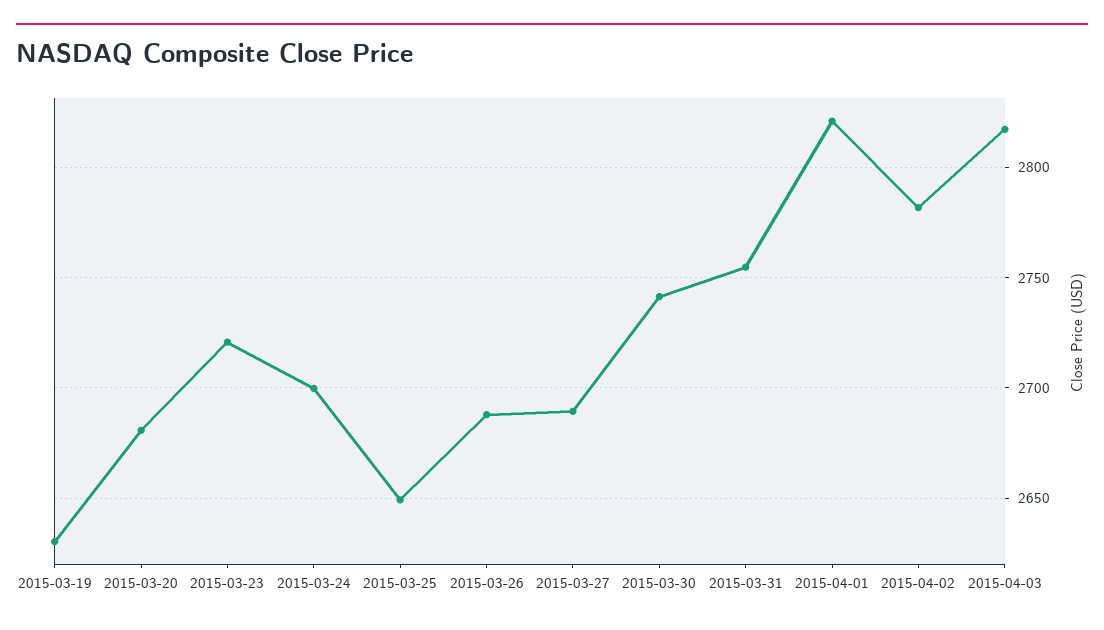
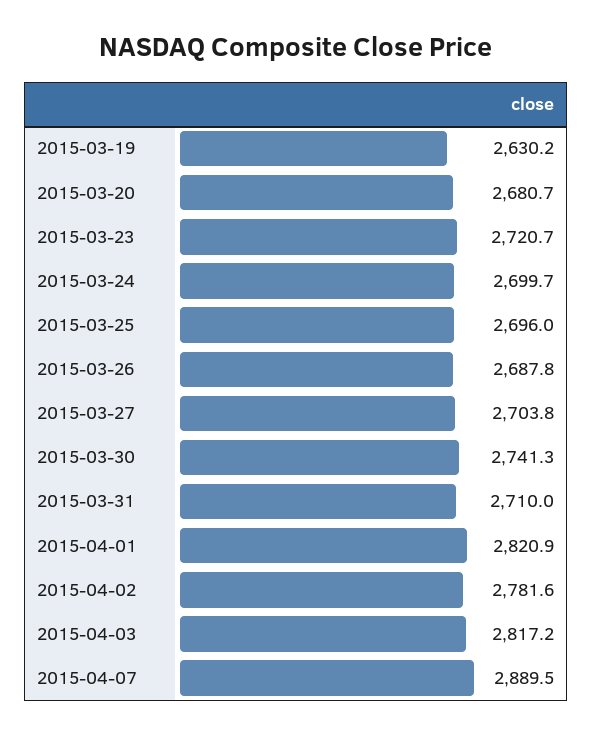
2015-03-25: 2650 -> 2696
2015-03-27: 2690 -> 2703.8
2015-03-31: 2755 -> 2710
2015-04-07: none -> 2889.5

